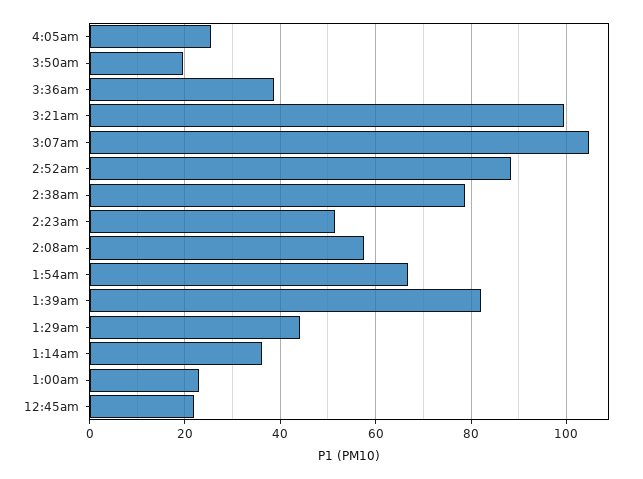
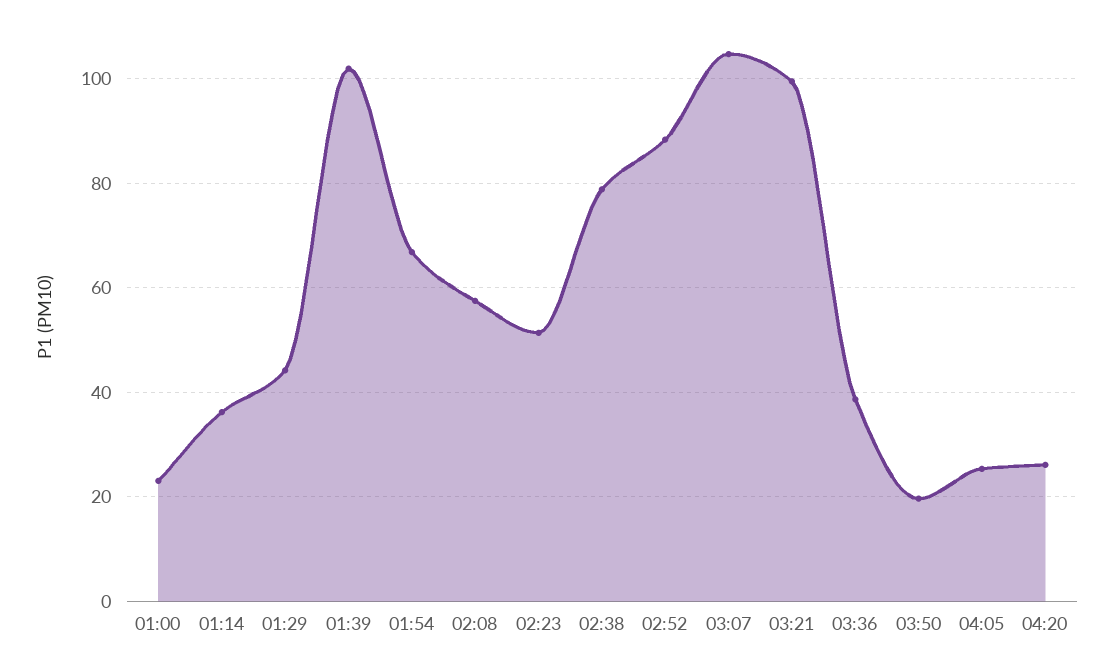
1:39am: 82 -> 102
12:45am: 22 -> none
04:20: none -> 26

